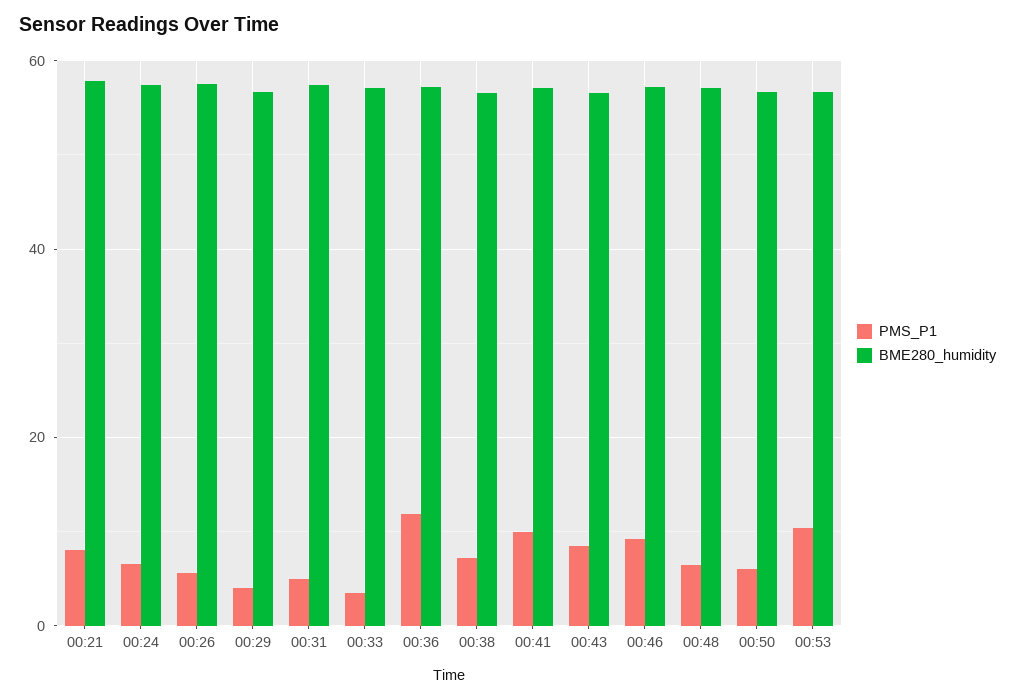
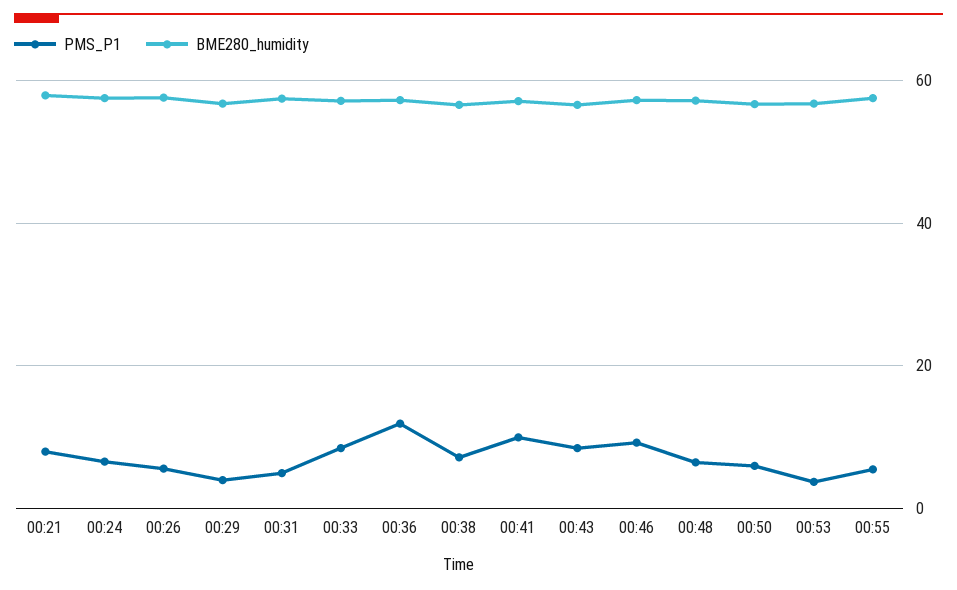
PMS_P1, 00:33: 4 -> 8
PMS_P1, 00:53: 10 -> 4
PMS_P1, 00:55: none -> 6
BME280_humidity, 00:55: none -> 58

